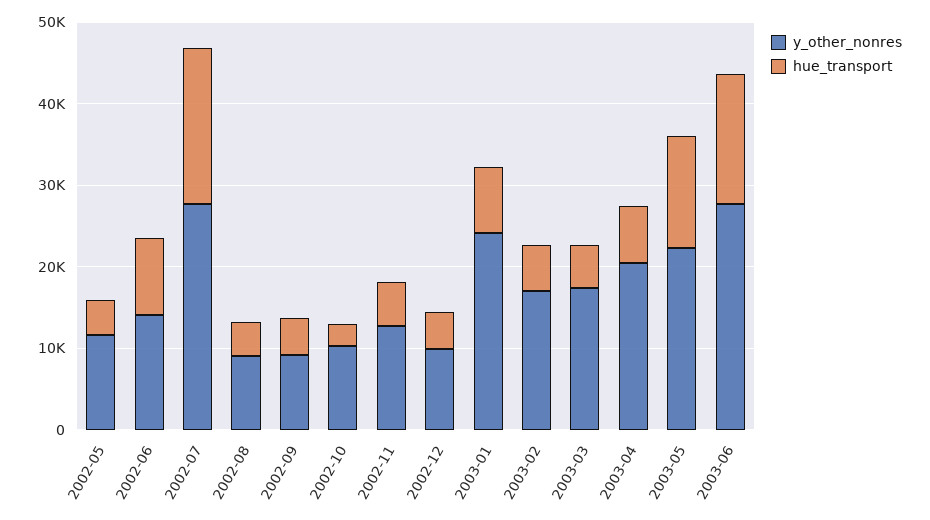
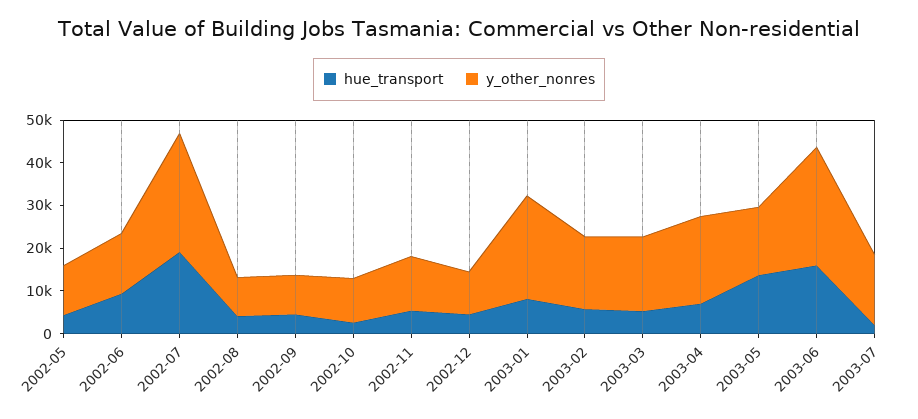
y_other_nonres, 2003-05: 22000 -> 16000
hue_transport, 2003-07: none -> 2000
y_other_nonres, 2003-07: none -> 16000

